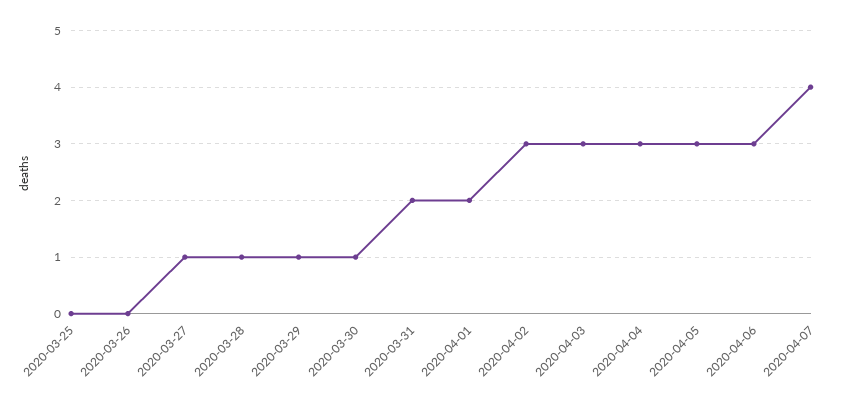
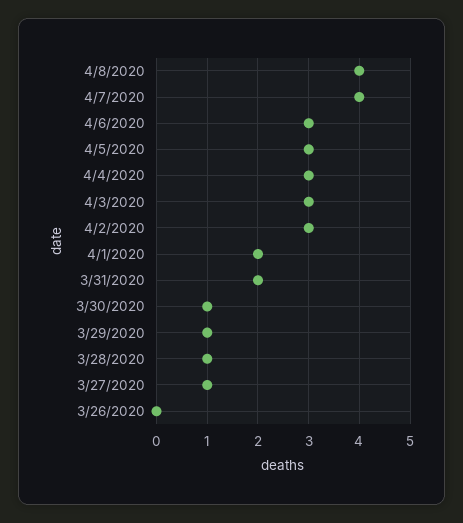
2020-03-25: 0 -> none
4/8/2020: none -> 4

